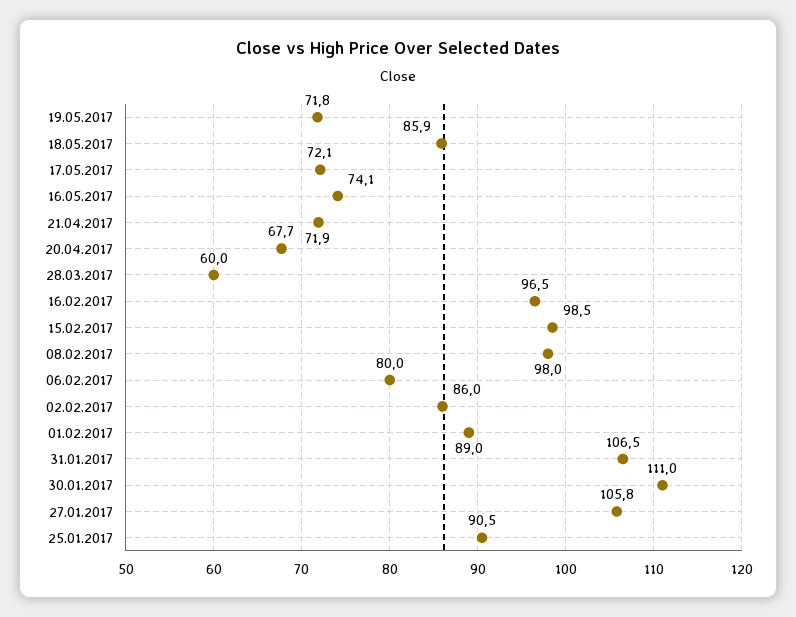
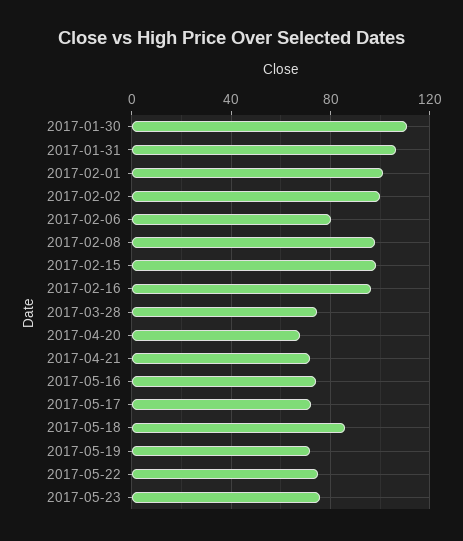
28.03.2017: 60 -> 75
02.02.2017: 86 -> 100
01.02.2017: 89 -> 100
27.01.2017: 105.8 -> none
25.01.2017: 90.5 -> none
2017-05-22: none -> 75
2017-05-23: none -> 75

